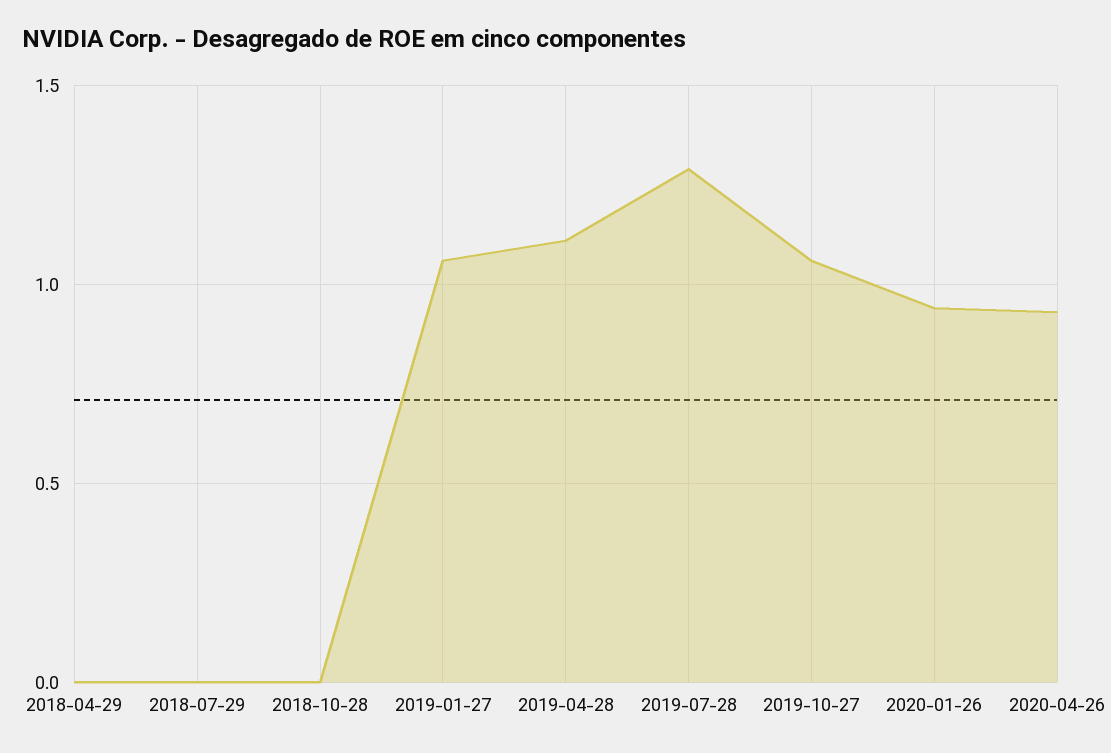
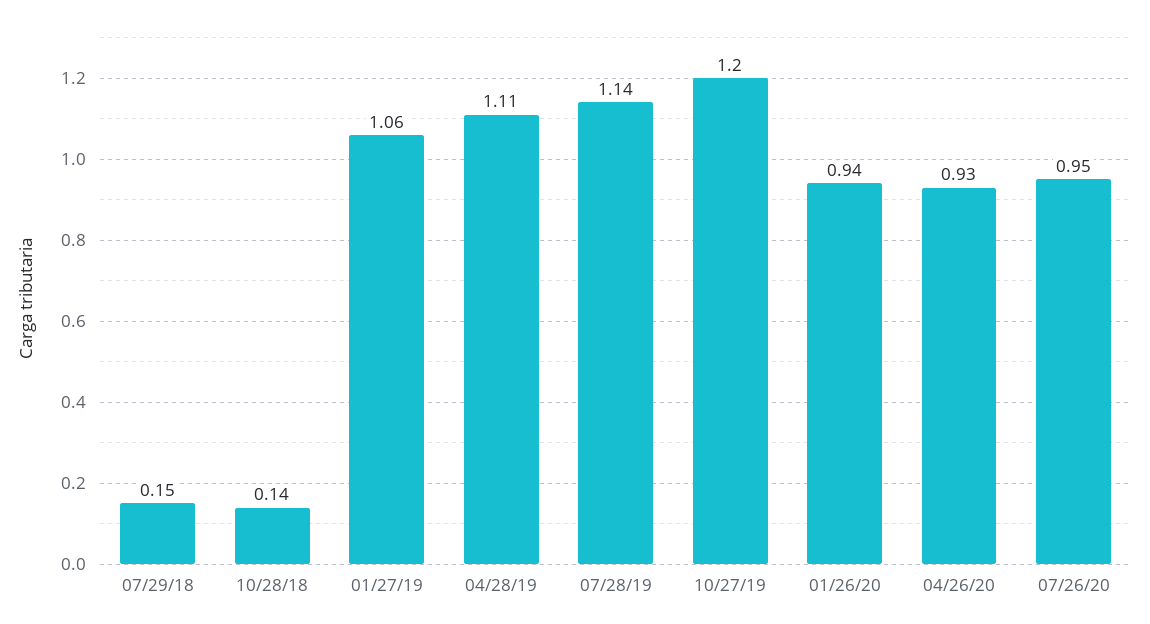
2018-04-29: 0 -> none
2018-07-29: 0 -> 0.15
2018-10-28: 0 -> 0.14
2019-07-28: 1.3 -> 1.14
2019-10-27: 1.05 -> 1.2
07/26/20: none -> 0.95

